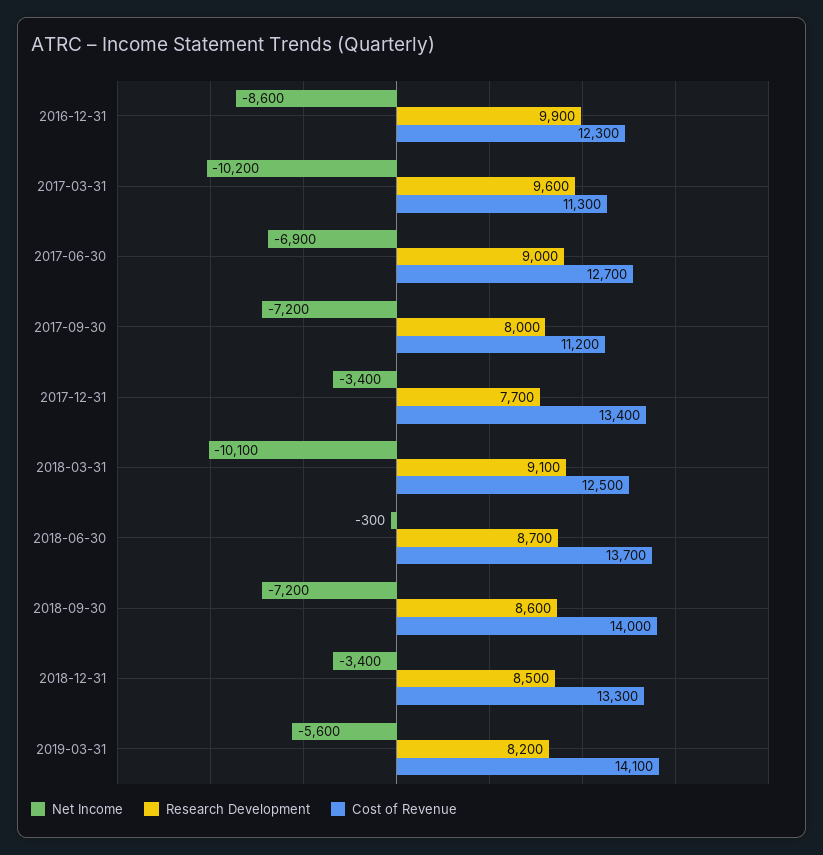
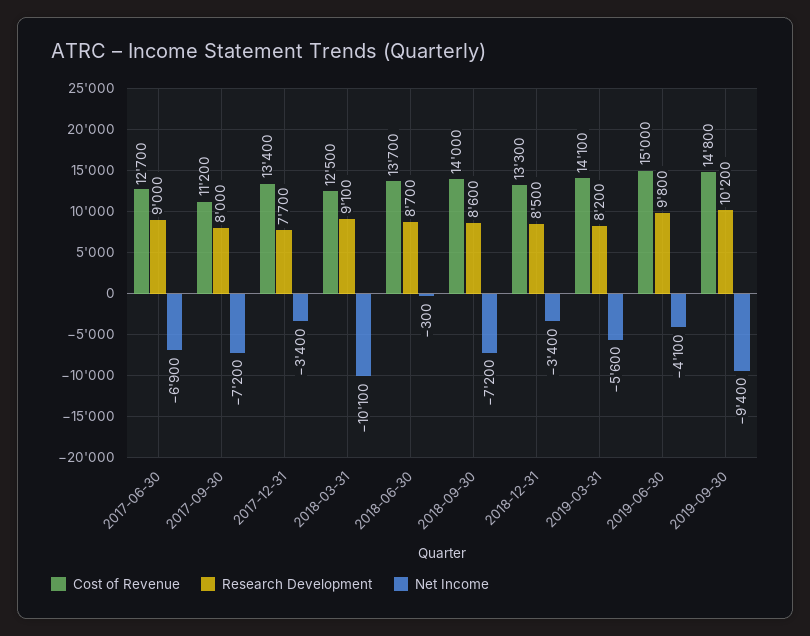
Net Income, 2016-12-31: -8600 -> none
Research Development, 2016-12-31: 9900 -> none
Cost of Revenue, 2016-12-31: 12300 -> none
Net Income, 2017-03-31: -10200 -> none
Research Development, 2017-03-31: 9600 -> none
Cost of Revenue, 2017-03-31: 11300 -> none
Cost of Revenue, 2019-06-30: none -> 15000
Research Development, 2019-06-30: none -> 9800
Net Income, 2019-06-30: none -> -4100
Cost of Revenue, 2019-09-30: none -> 14800
Research Development, 2019-09-30: none -> 10200
Net Income, 2019-09-30: none -> -9400

